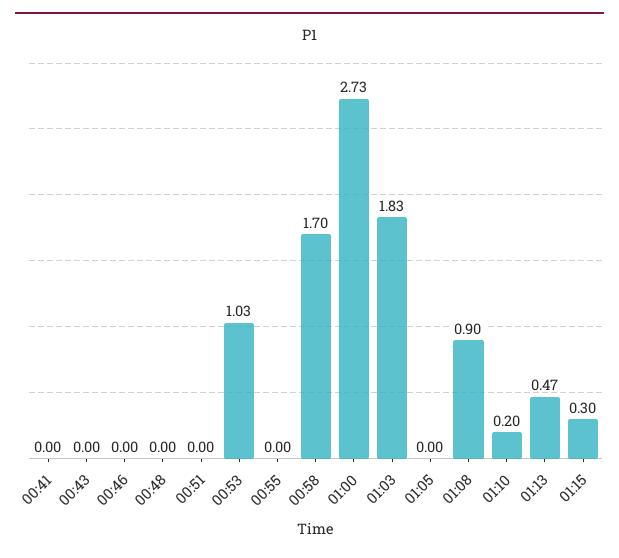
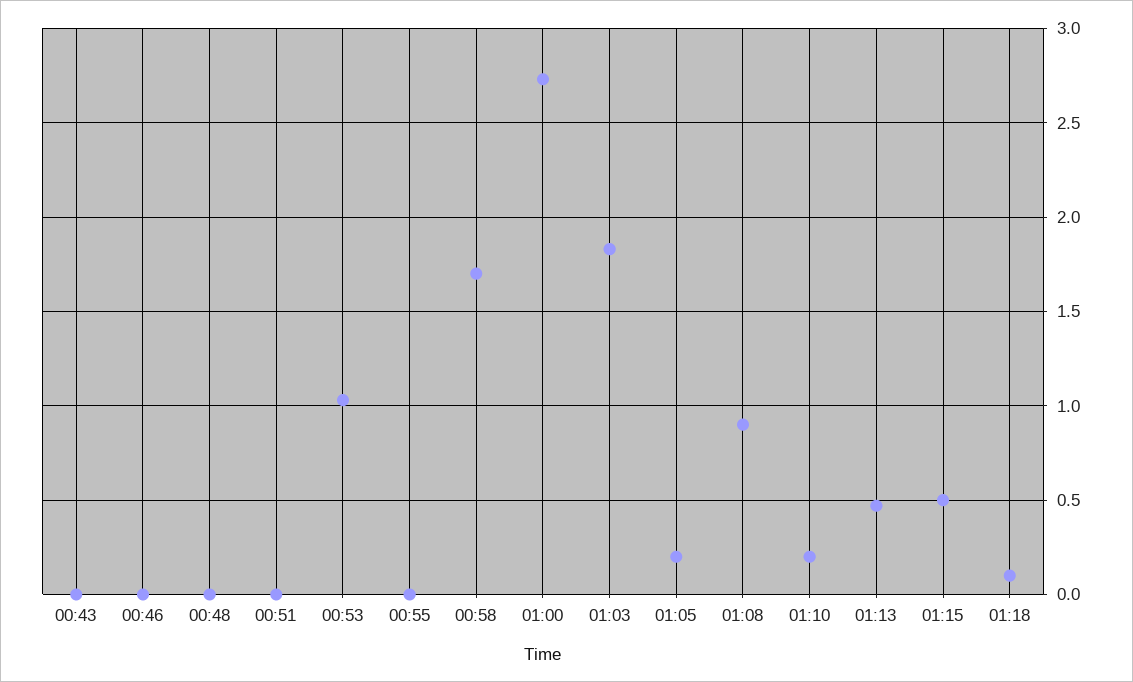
00:41: 0 -> none
01:05: 0 -> 0.2
01:15: 0.3 -> 0.5
01:18: none -> 0.1

